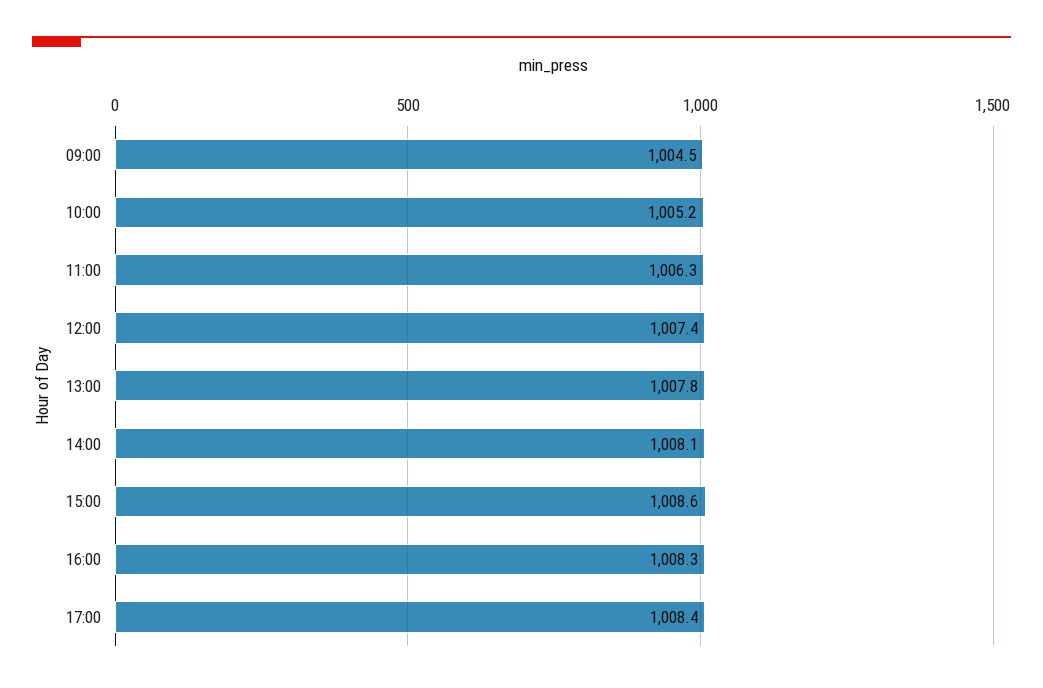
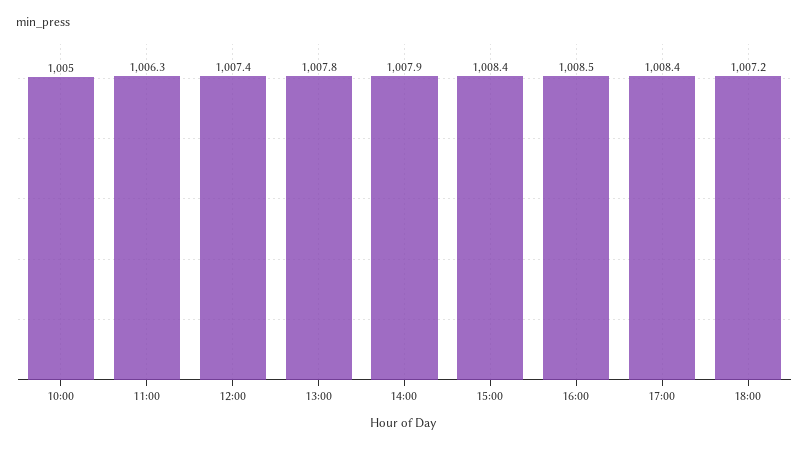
09:00: 1004.5 -> none
10:00: 1005.2 -> 1005
14:00: 1008.1 -> 1007.9
15:00: 1008.6 -> 1008.4
16:00: 1008.3 -> 1008.5
18:00: none -> 1007.2

